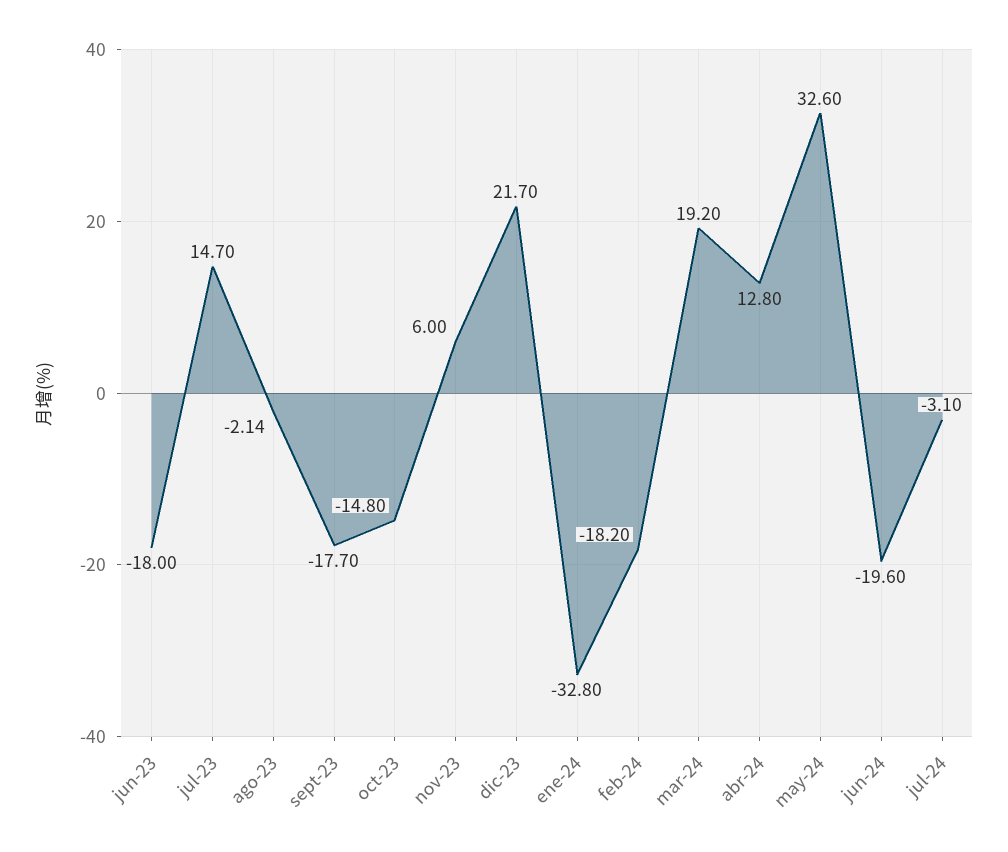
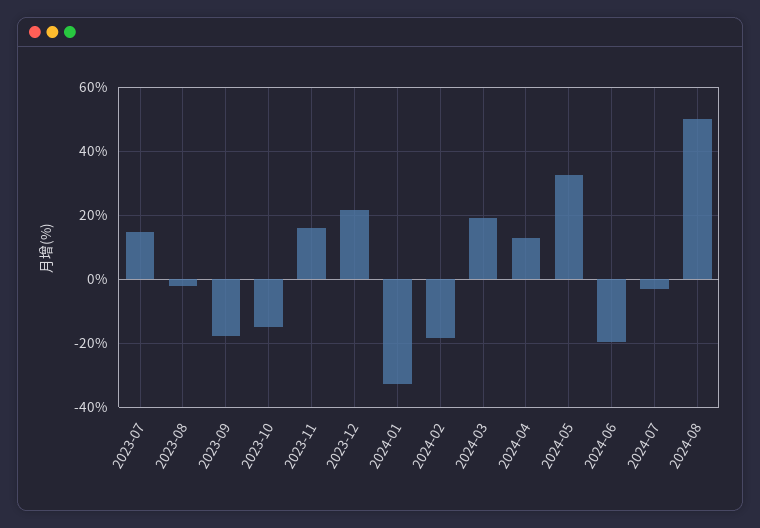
jun-23: -18 -> none
nov-23: 6 -> 16
2024-08: none -> 50

